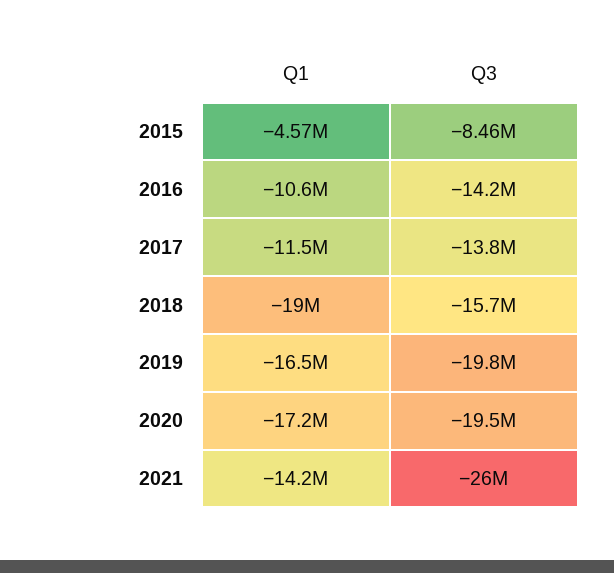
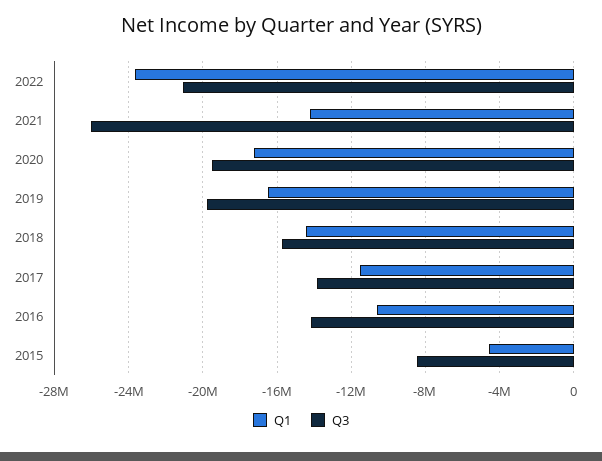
Q1, 2018: -19000000 -> -14500000
Q1, 2022: none -> -23500000
Q3, 2022: none -> -21000000

